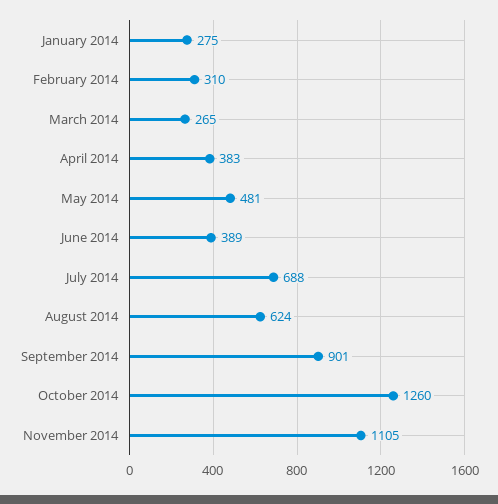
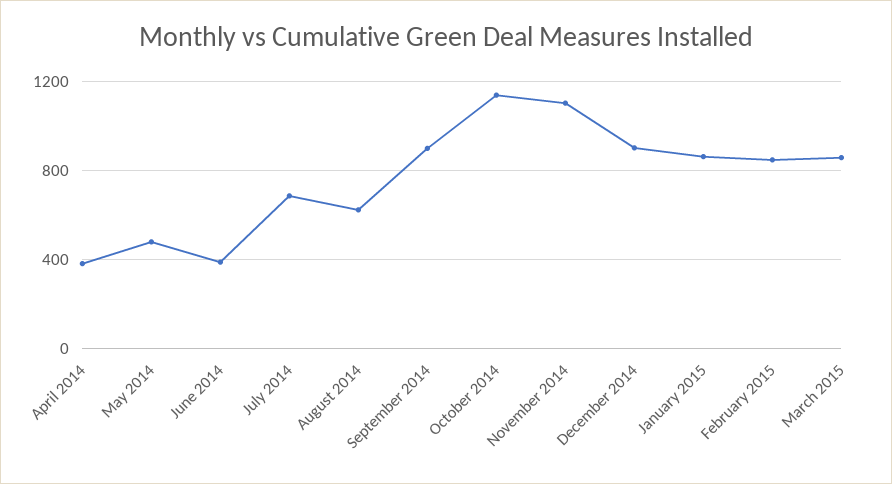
January 2014: 275 -> none
February 2014: 310 -> none
March 2014: 265 -> none
October 2014: 1260 -> 1150
December 2014: none -> 900
January 2015: none -> 850
February 2015: none -> 850
March 2015: none -> 850

